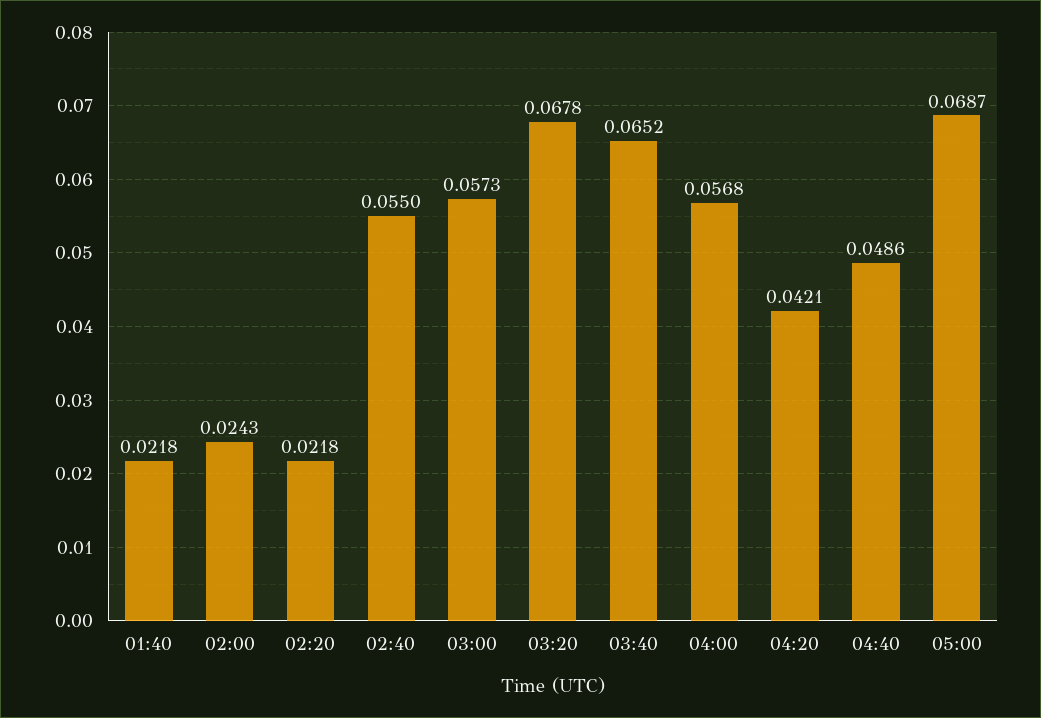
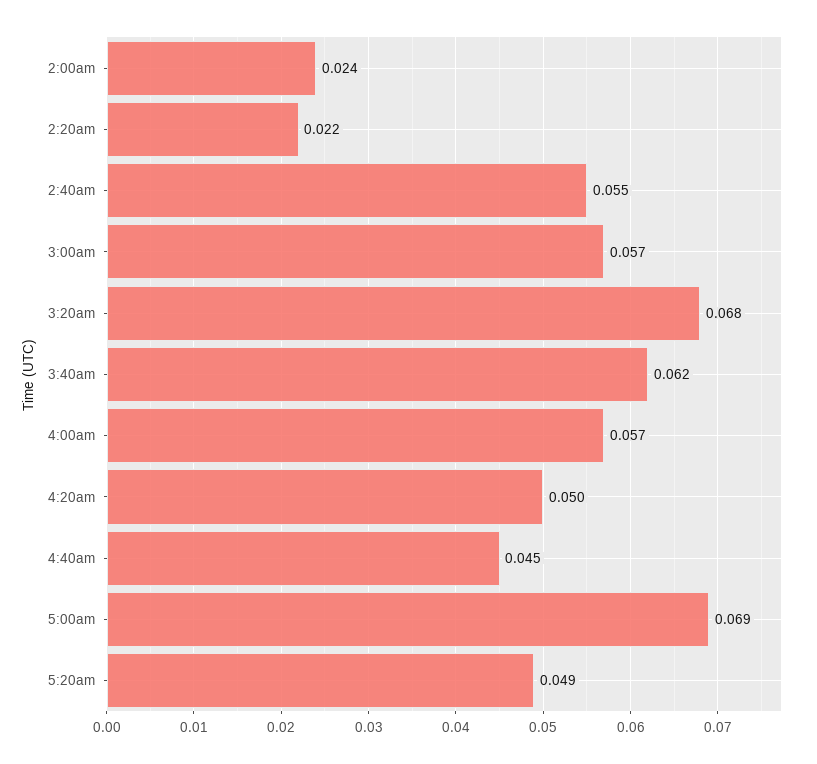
01:40: 0.0218 -> none
03:40: 0.0652 -> 0.062
04:20: 0.0421 -> 0.05
04:40: 0.0486 -> 0.045
5:20am: none -> 0.049

